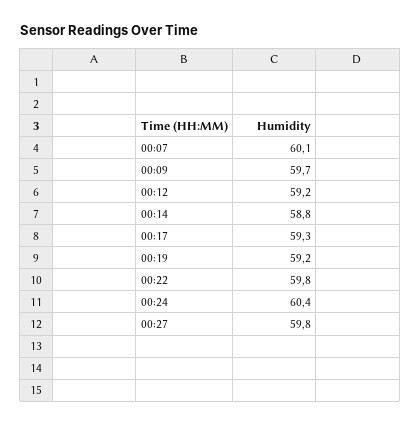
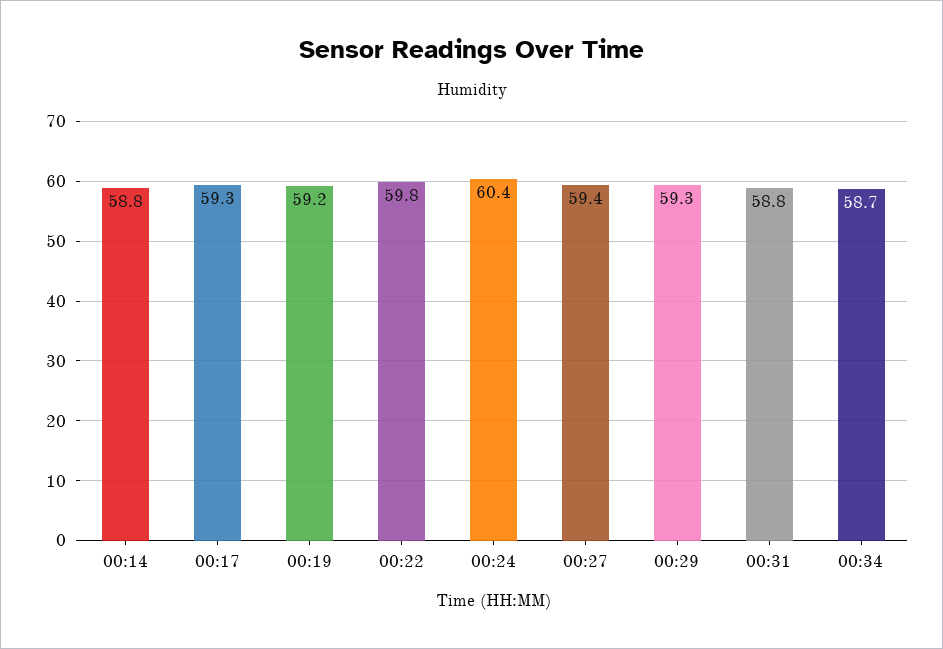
00:07: 60.1 -> none
00:09: 59.7 -> none
00:12: 59.2 -> none
00:27: 59.8 -> 59.4
00:29: none -> 59.3
00:31: none -> 58.8
00:34: none -> 58.7

